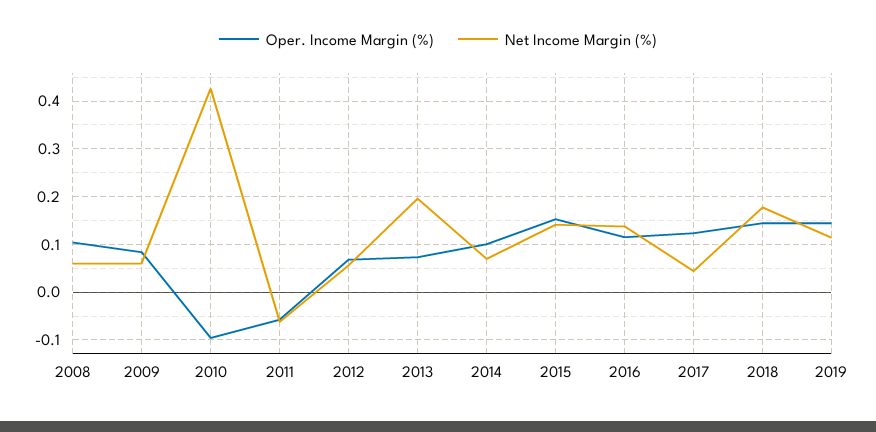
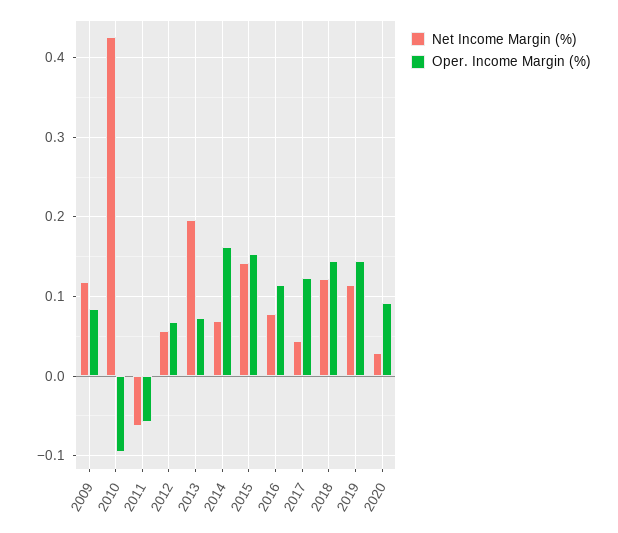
Oper. Income Margin (%), 2008: 0.1 -> none
Net Income Margin (%), 2008: 0.06 -> none
Net Income Margin (%), 2009: 0.06 -> 0.12
Oper. Income Margin (%), 2014: 0.1 -> 0.16
Net Income Margin (%), 2016: 0.14 -> 0.08
Net Income Margin (%), 2018: 0.18 -> 0.12
Net Income Margin (%), 2020: none -> 0.03
Oper. Income Margin (%), 2020: none -> 0.09

